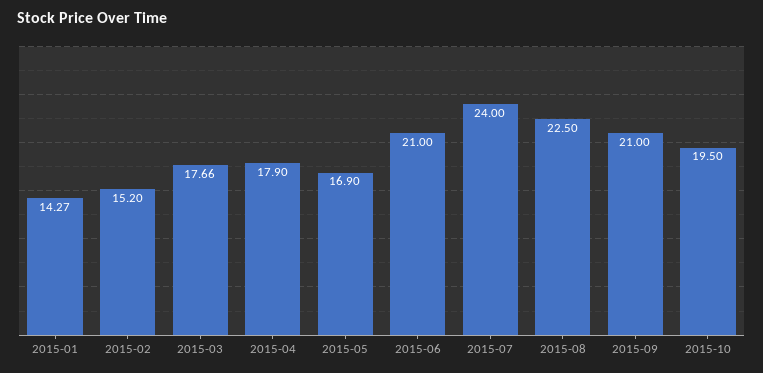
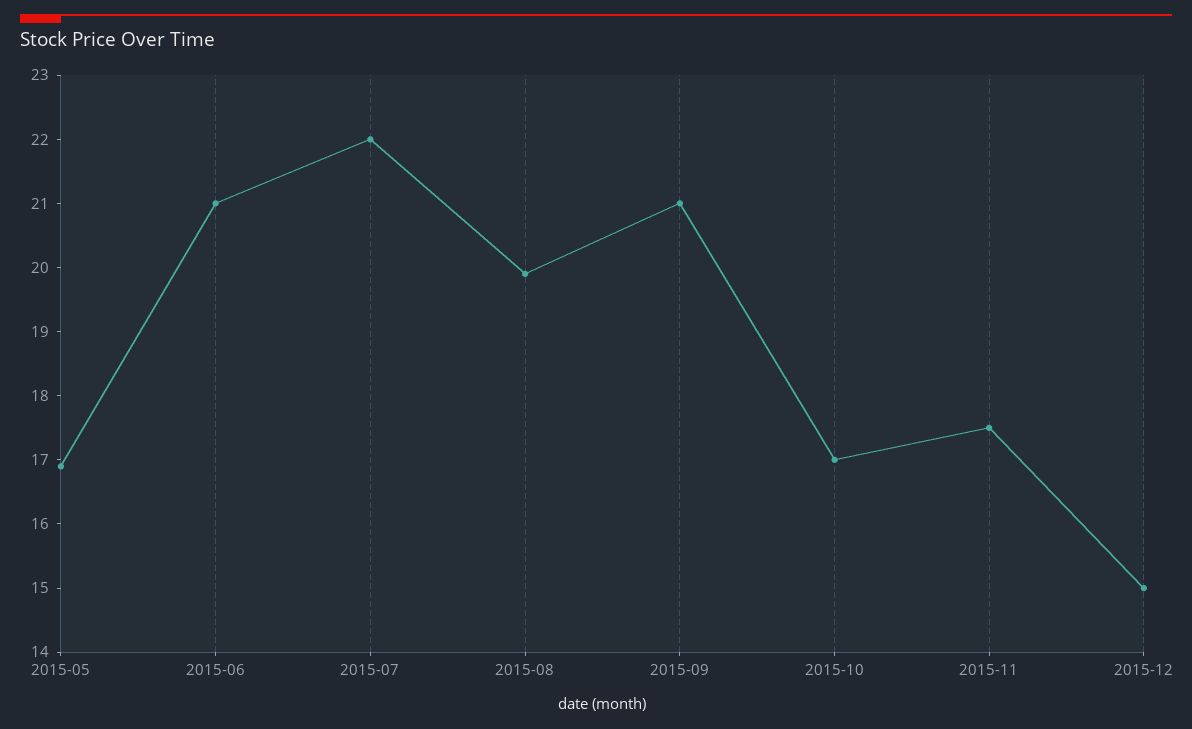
2015-01: 14.27 -> none
2015-02: 15.2 -> none
2015-03: 17.66 -> none
2015-04: 17.9 -> none
2015-07: 24 -> 22
2015-08: 22.5 -> 20
2015-10: 19.5 -> 17
2015-11: none -> 17.5
2015-12: none -> 15

